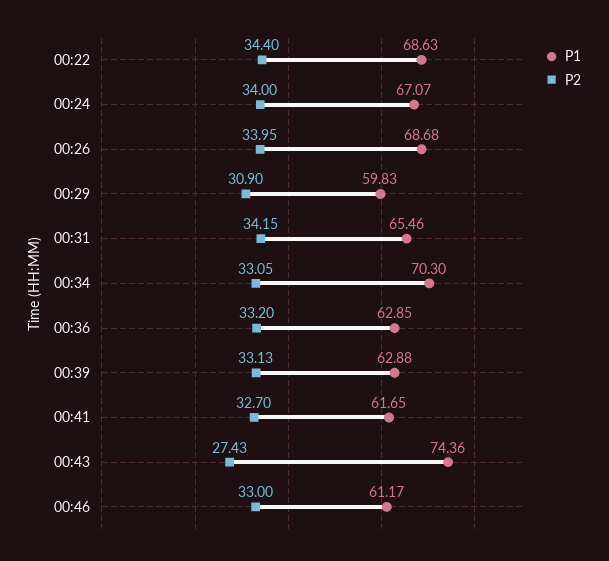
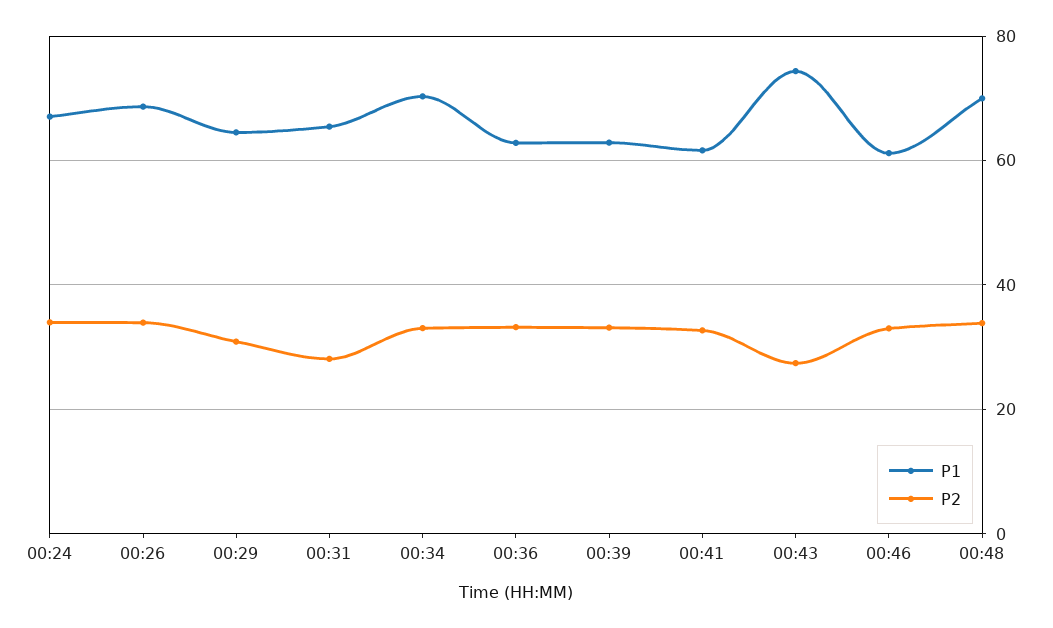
P1, 00:22: 68.63 -> none
P2, 00:22: 34.4 -> none
P1, 00:29: 59.83 -> 64
P2, 00:31: 34.15 -> 28
P1, 00:48: none -> 70
P2, 00:48: none -> 34

